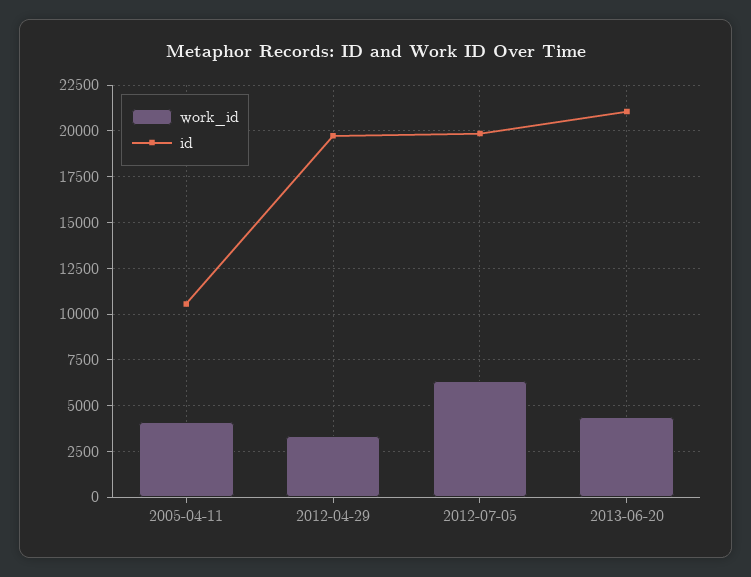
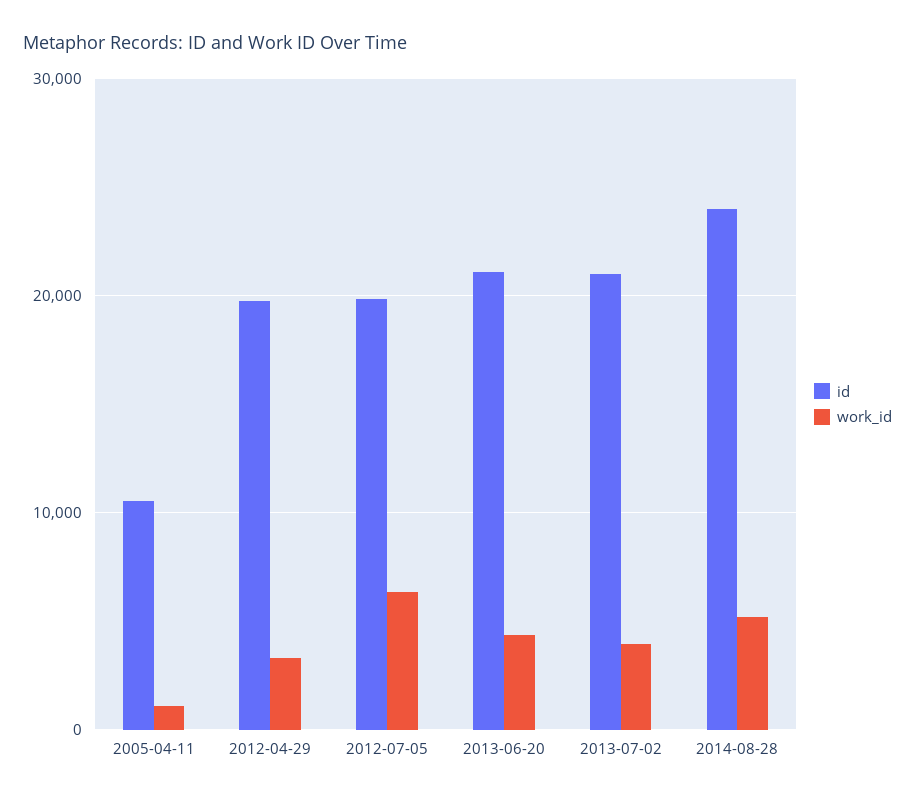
work_id, 2005-04-11: 4000 -> 1000
id, 2013-07-02: none -> 21000
work_id, 2013-07-02: none -> 4000
id, 2014-08-28: none -> 24000
work_id, 2014-08-28: none -> 5000

